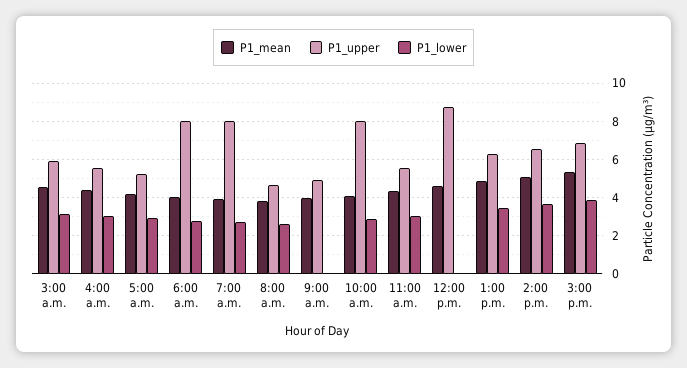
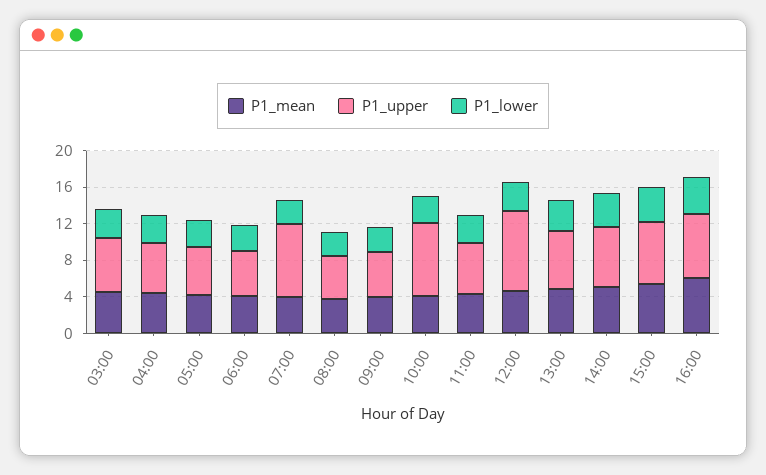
P1_upper, 6:00 a.m.: 8 -> 5
P1_lower, 9:00 a.m.: 0 -> 3
P1_lower, 12:00 p.m.: 0 -> 3
P1_mean, 16:00: none -> 6
P1_upper, 16:00: none -> 7
P1_lower, 16:00: none -> 4

